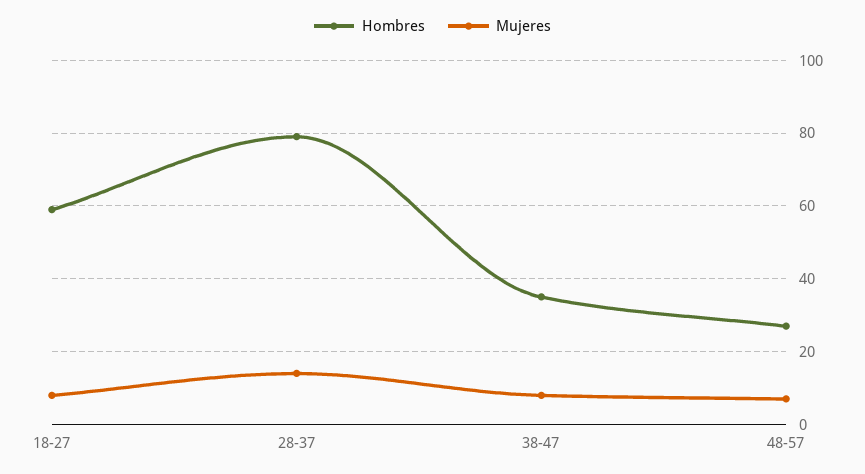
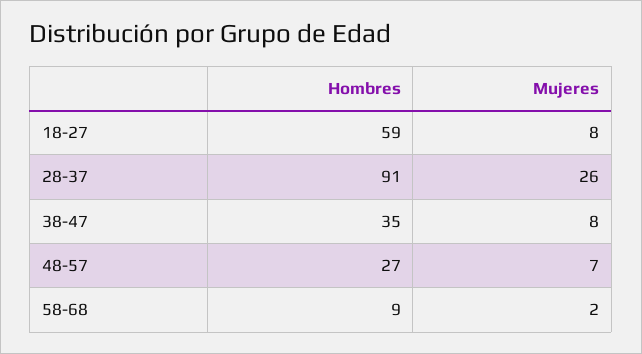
Hombres, 28-37: 80 -> 91
Mujeres, 28-37: 15 -> 26
Hombres, 58-68: none -> 9
Mujeres, 58-68: none -> 2

